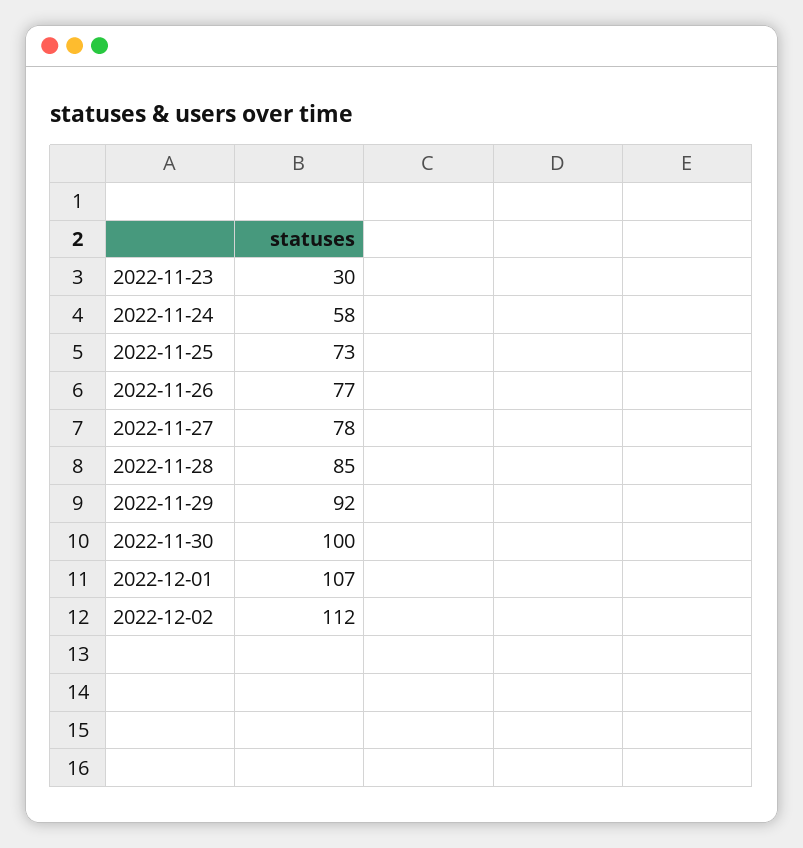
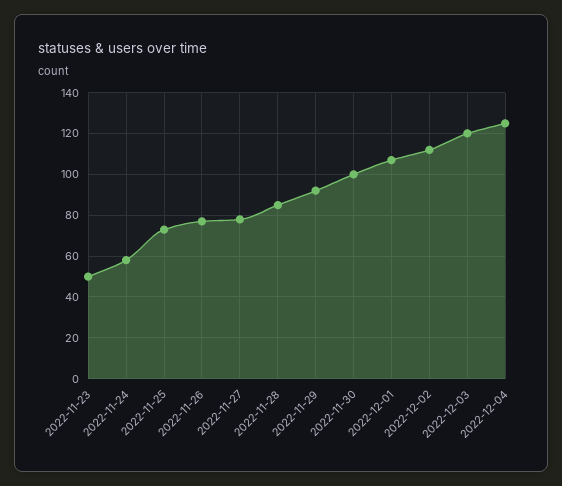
2022-11-23: 30 -> 50
2022-12-03: none -> 120
2022-12-04: none -> 125

